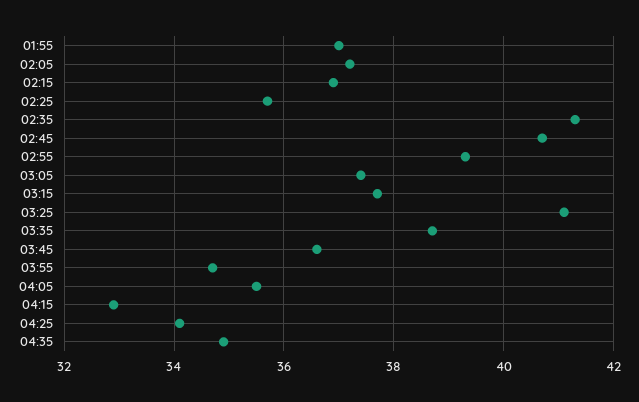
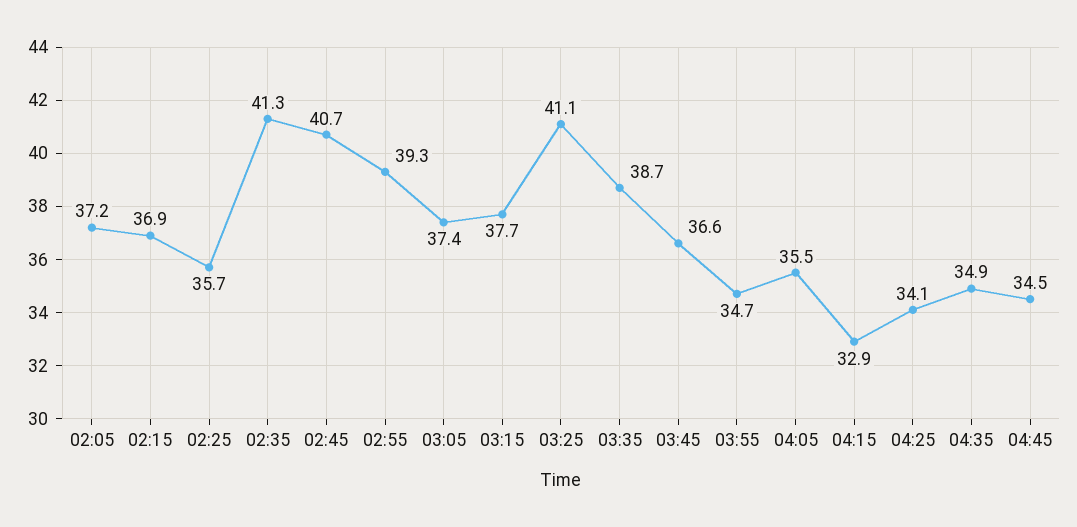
01:55: 37 -> none
04:45: none -> 34.5

